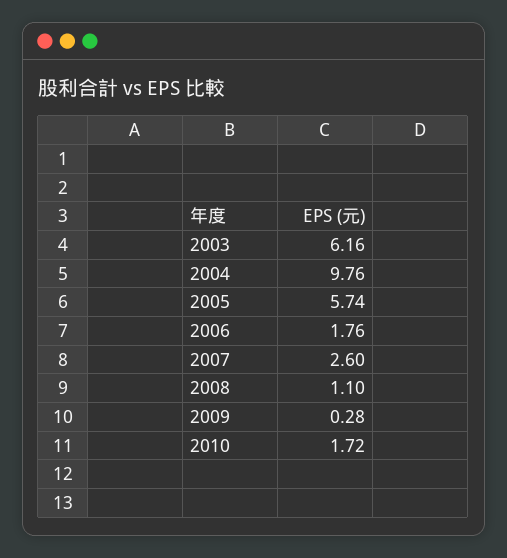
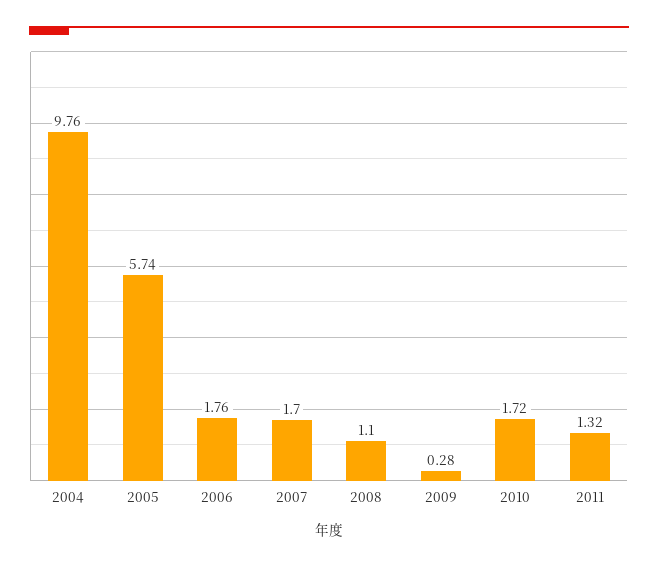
2003: 6.16 -> none
2007: 2.6 -> 1.7
2011: none -> 1.32

